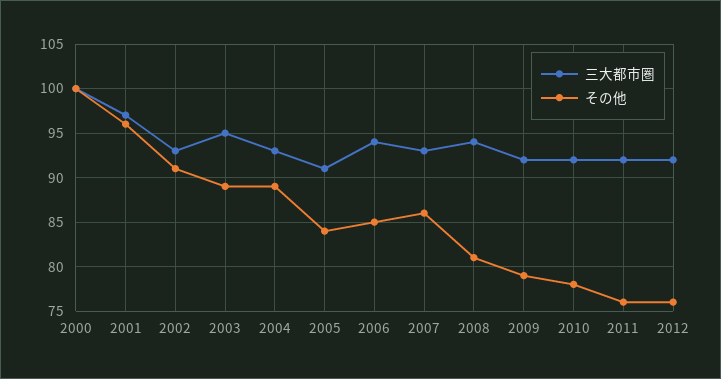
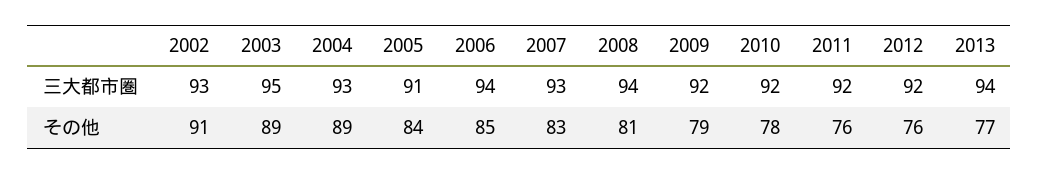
三大都市圏, 2000: 100 -> none
その他, 2000: 100 -> none
三大都市圏, 2001: 97 -> none
その他, 2001: 96 -> none
その他, 2007: 86 -> 83
三大都市圏, 2013: none -> 94
その他, 2013: none -> 77

